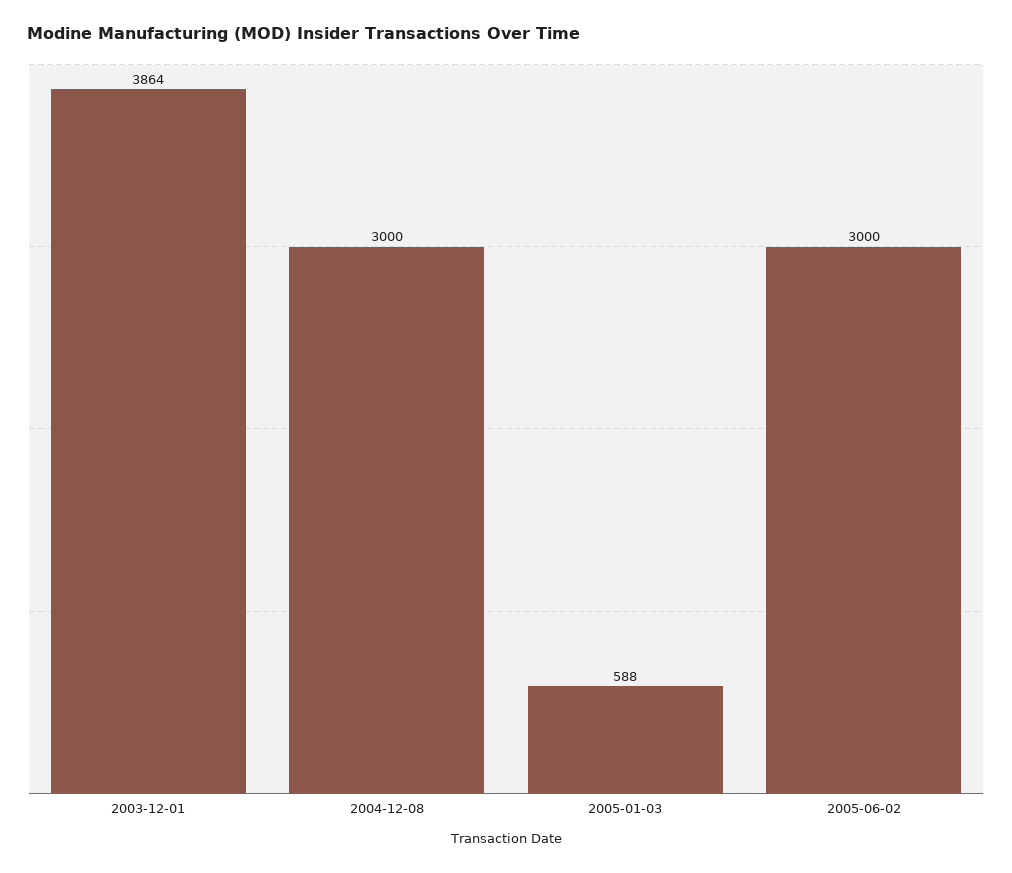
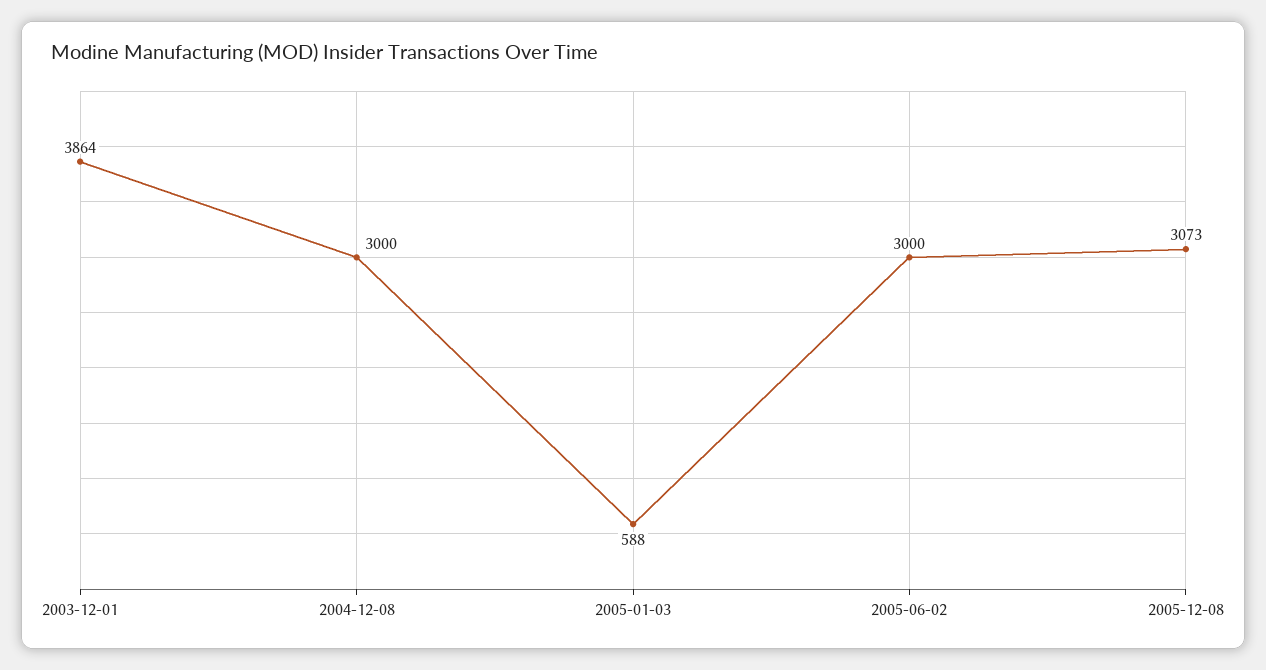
2005-12-08: none -> 3073

